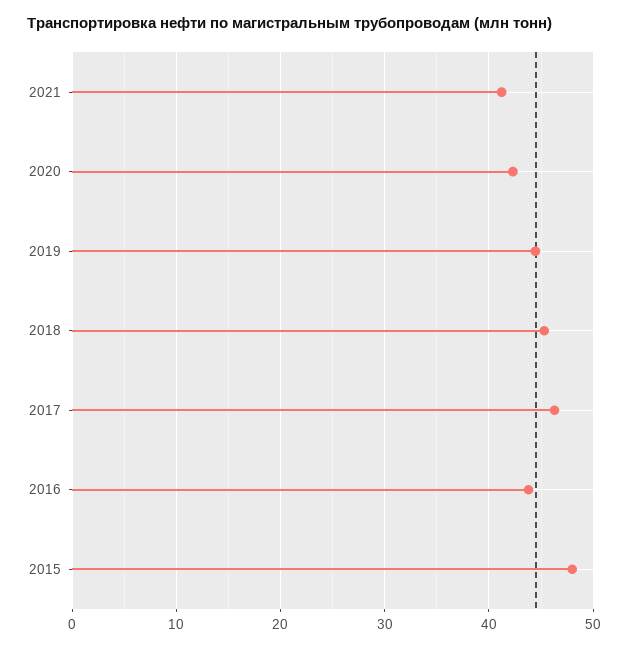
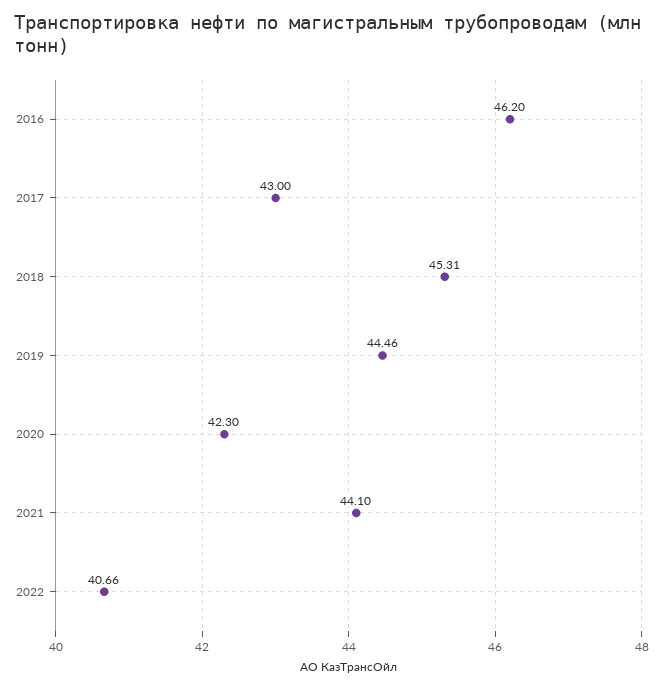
2021: 41 -> 44.1
2017: 46 -> 43
2016: 44 -> 46.2
2015: 48 -> none
2022: none -> 40.66

